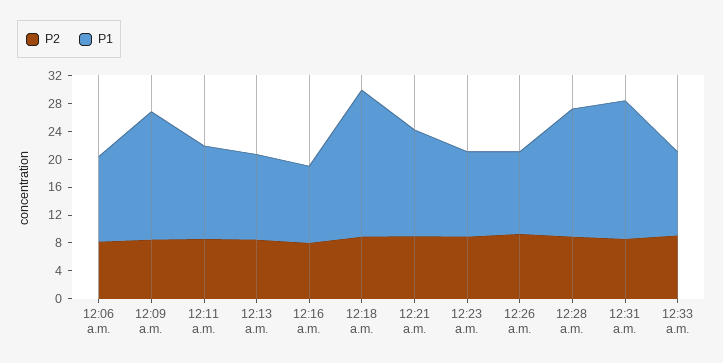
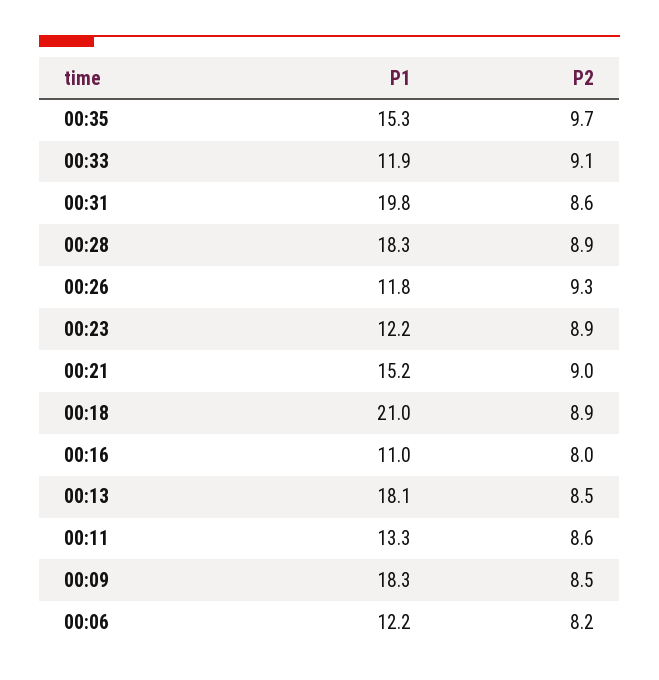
P1, 12:13 a.m.: 12 -> 18.1
P1, 00:35: none -> 15.3
P2, 00:35: none -> 9.7

